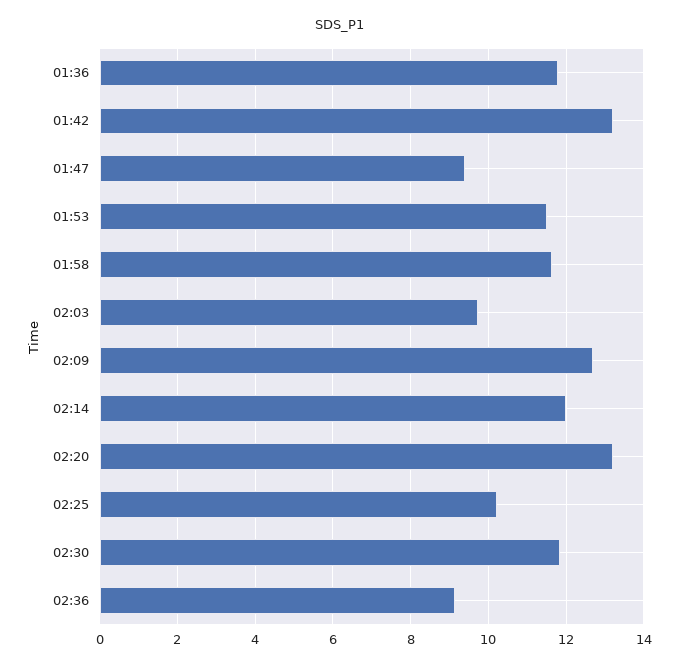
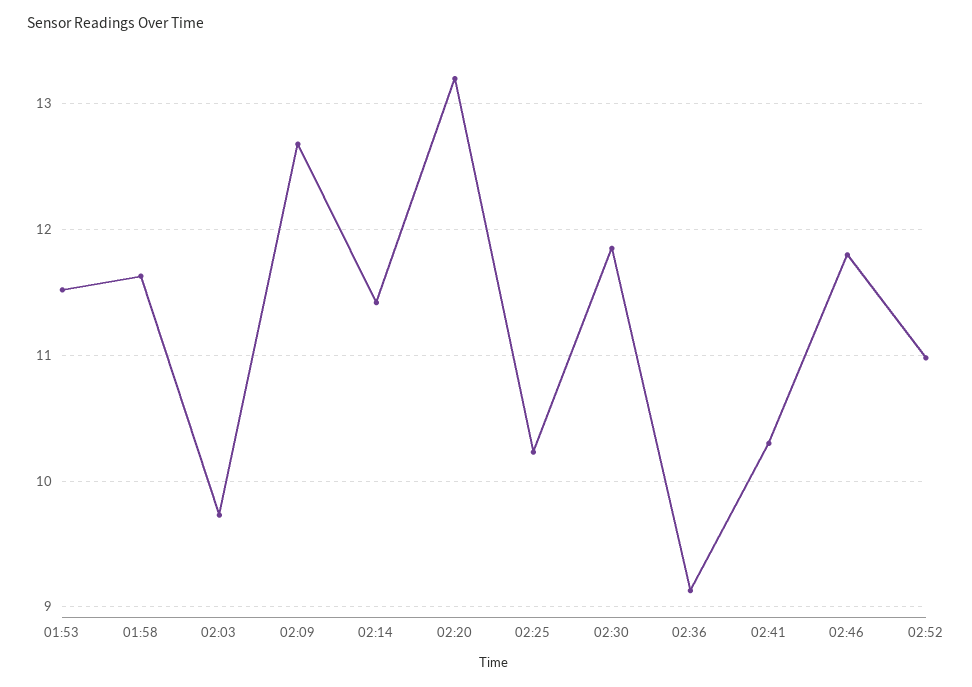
01:36: 11.8 -> none
01:42: 13.2 -> none
01:47: 9.4 -> none
02:14: 12 -> 11.4
02:41: none -> 10.3
02:46: none -> 11.8
02:52: none -> 11

